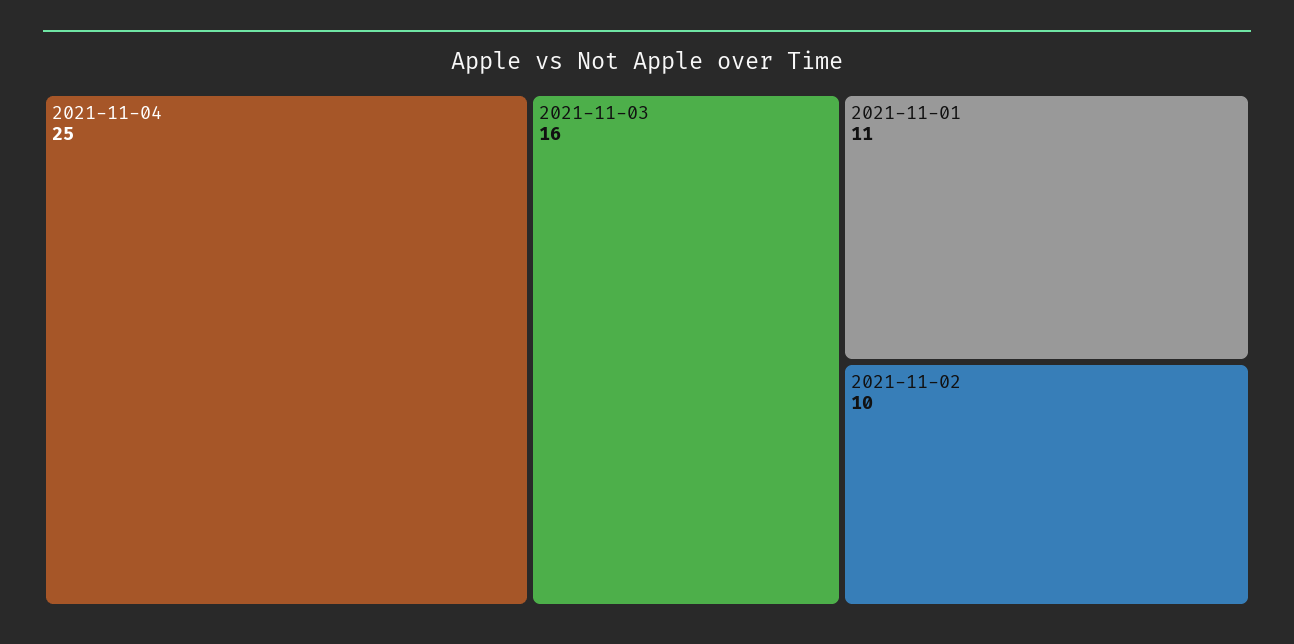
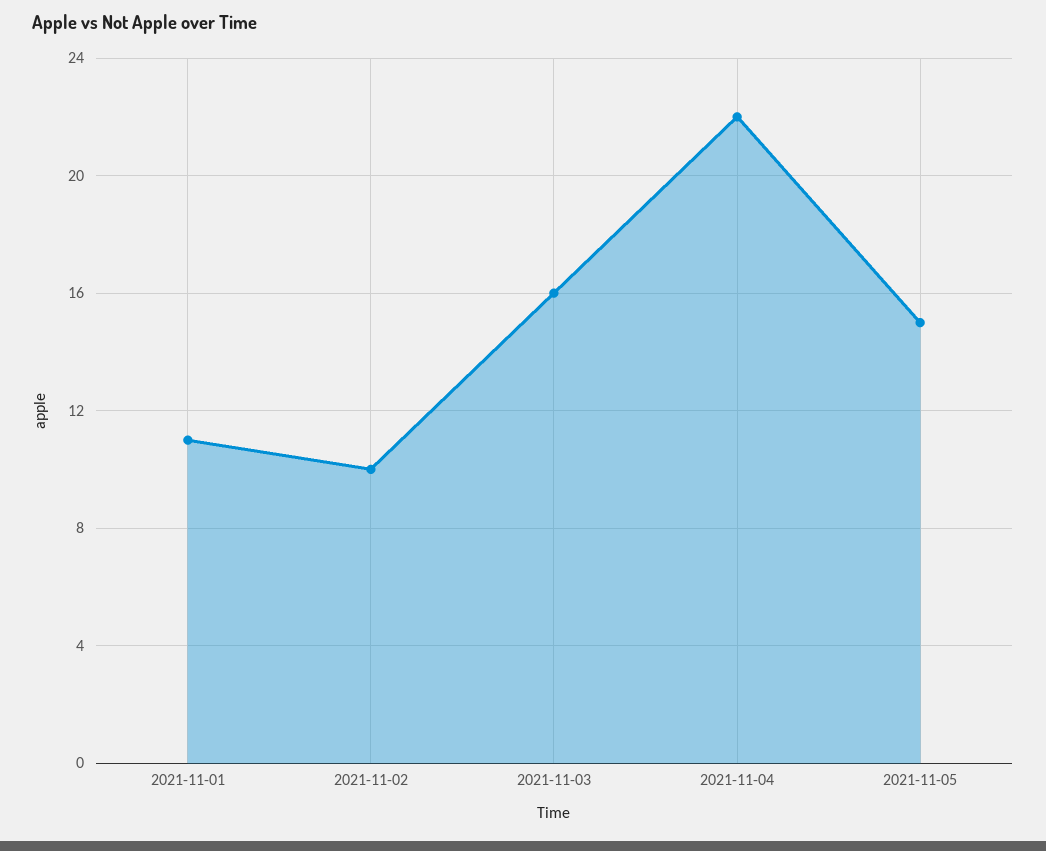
2021-11-04: 25 -> 22
2021-11-05: none -> 15

